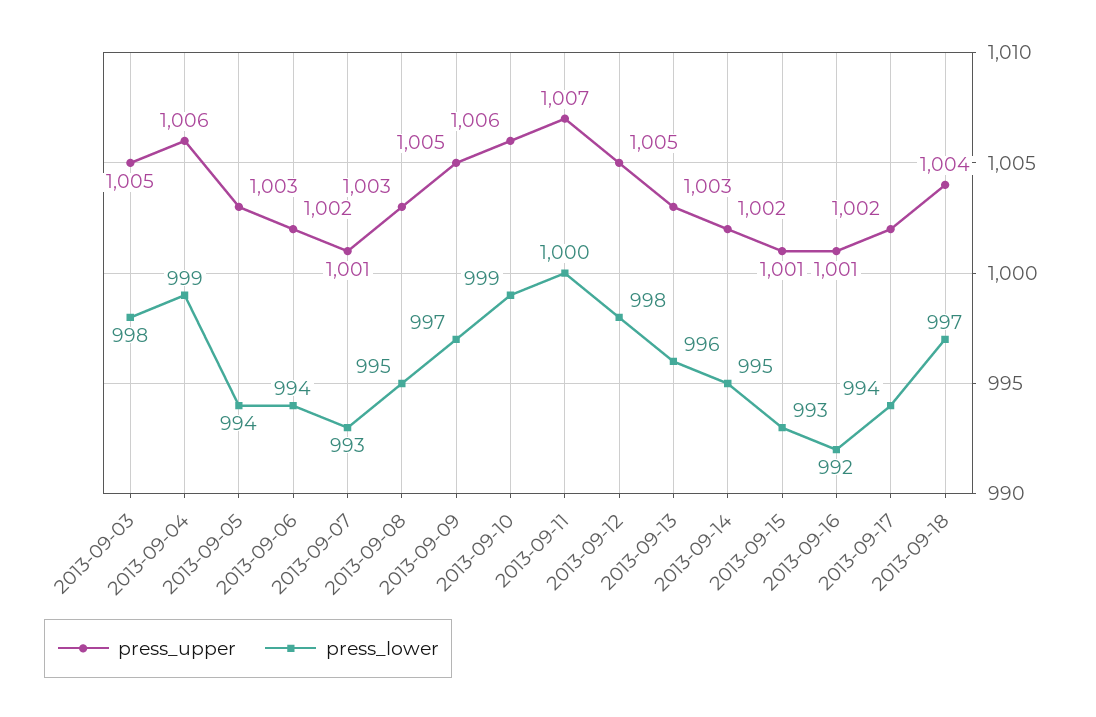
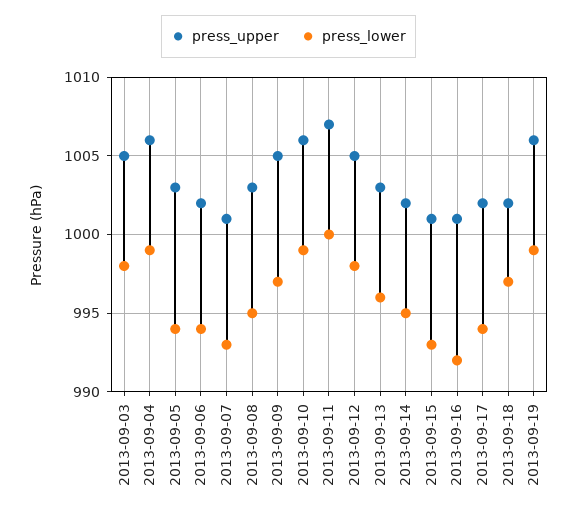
press_upper, 2013-09-18: 1004 -> 1002
press_upper, 2013-09-19: none -> 1006
press_lower, 2013-09-19: none -> 999

